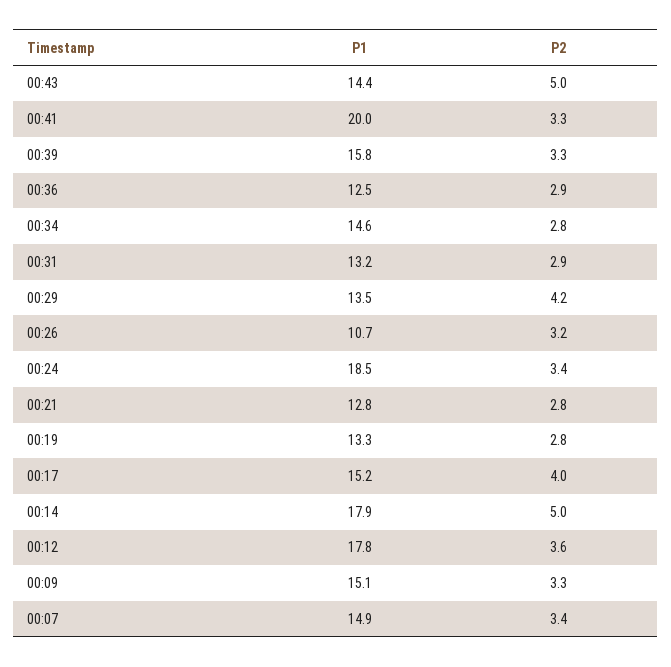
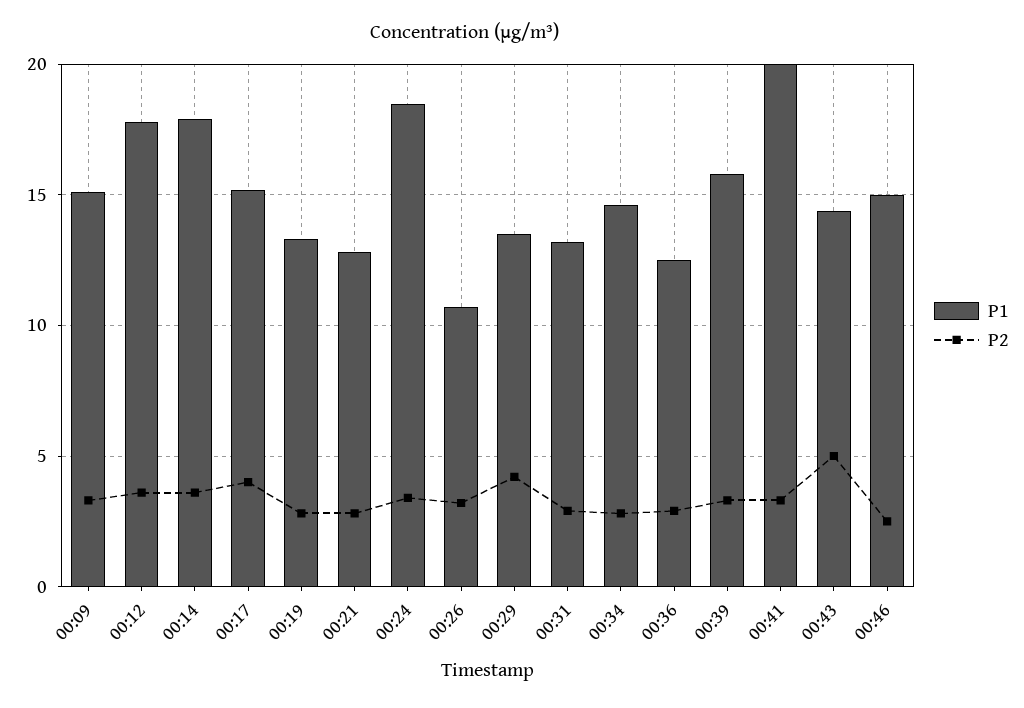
P2, 00:14: 5 -> 3.5
P1, 00:07: 14.9 -> none
P2, 00:07: 3.4 -> none
P1, 00:46: none -> 15
P2, 00:46: none -> 2.5

